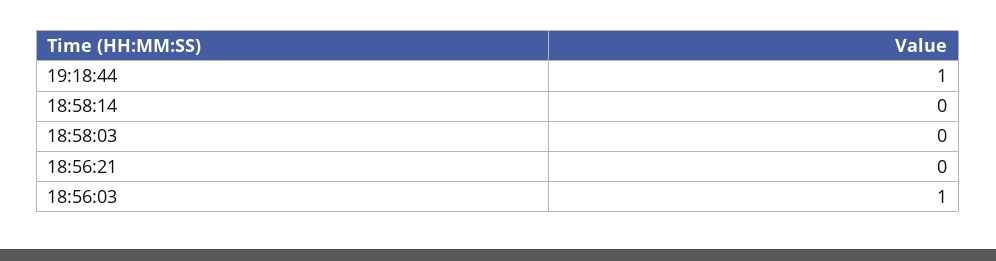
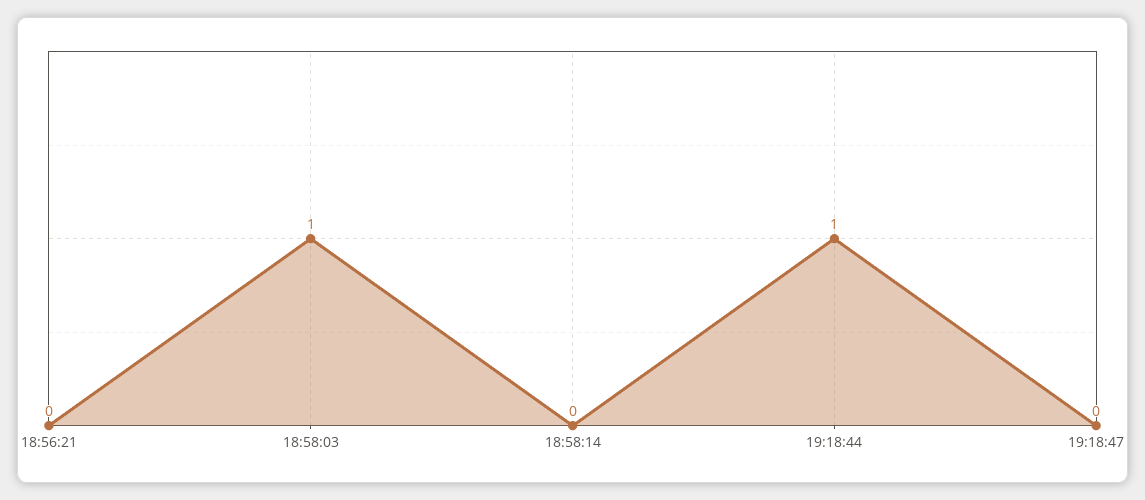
18:58:03: 0 -> 1
18:56:03: 1 -> none
19:18:47: none -> 0

